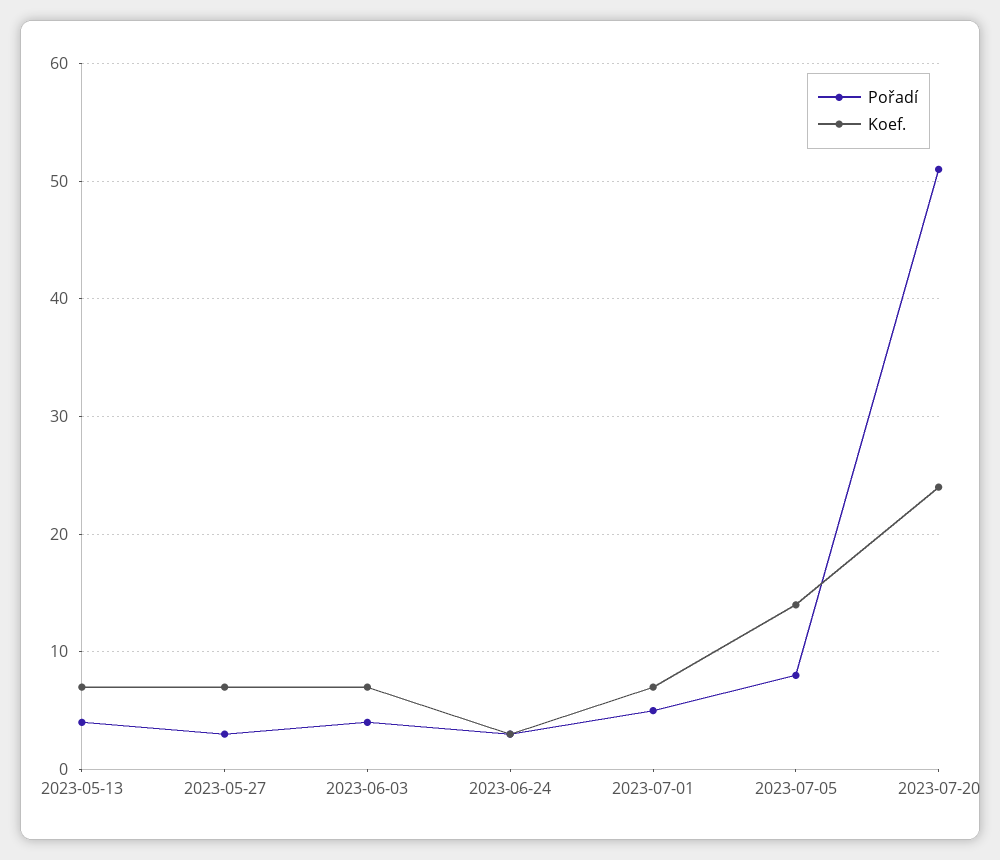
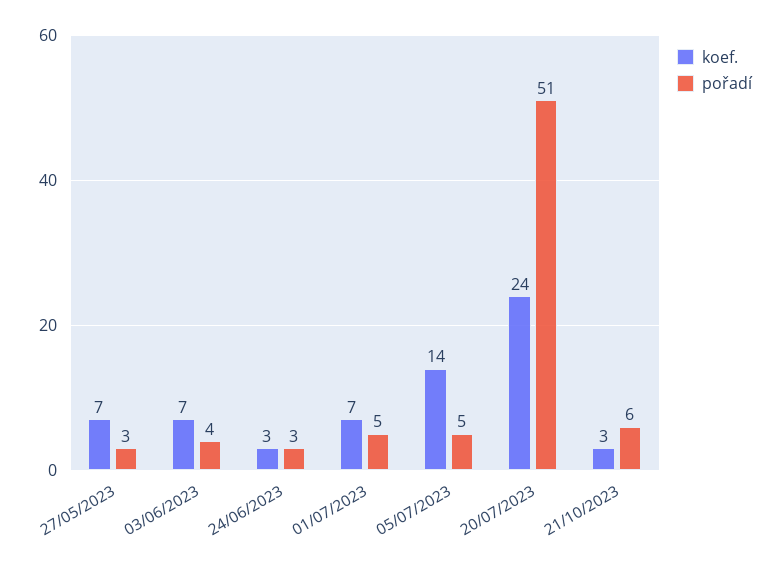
Pořadí, 2023-05-13: 4 -> none
Koef., 2023-05-13: 7 -> none
Pořadí, 2023-07-05: 8 -> 5
Koef., 21/10/2023: none -> 3
Pořadí, 21/10/2023: none -> 6

